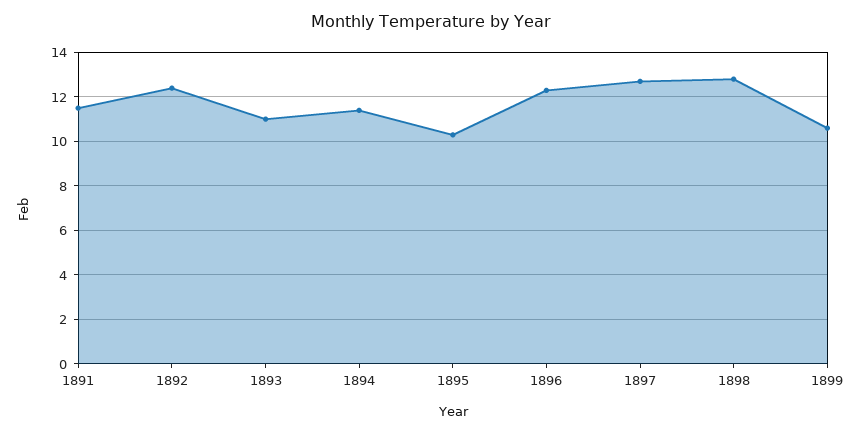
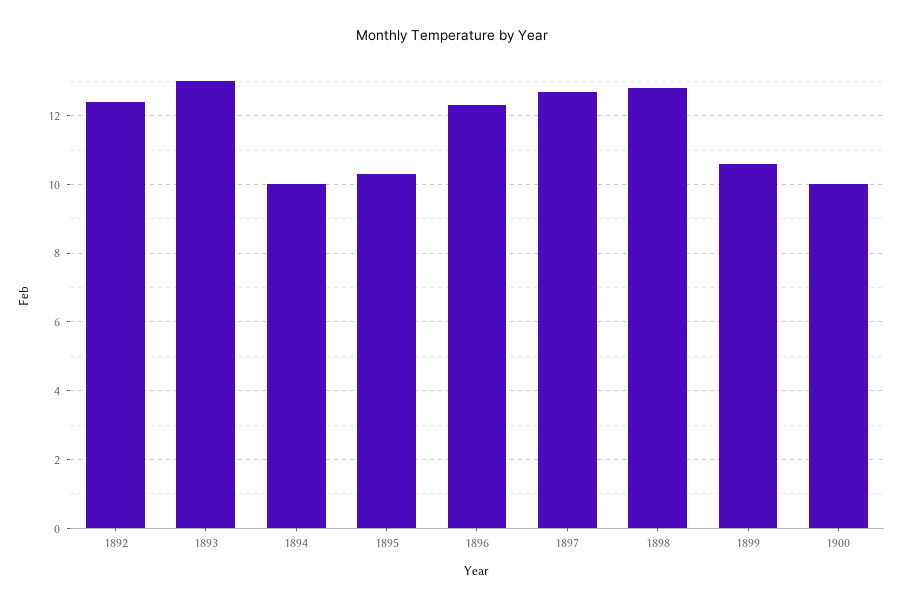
1891: 11.5 -> none
1893: 11 -> 13
1894: 11.5 -> 10
1900: none -> 10

